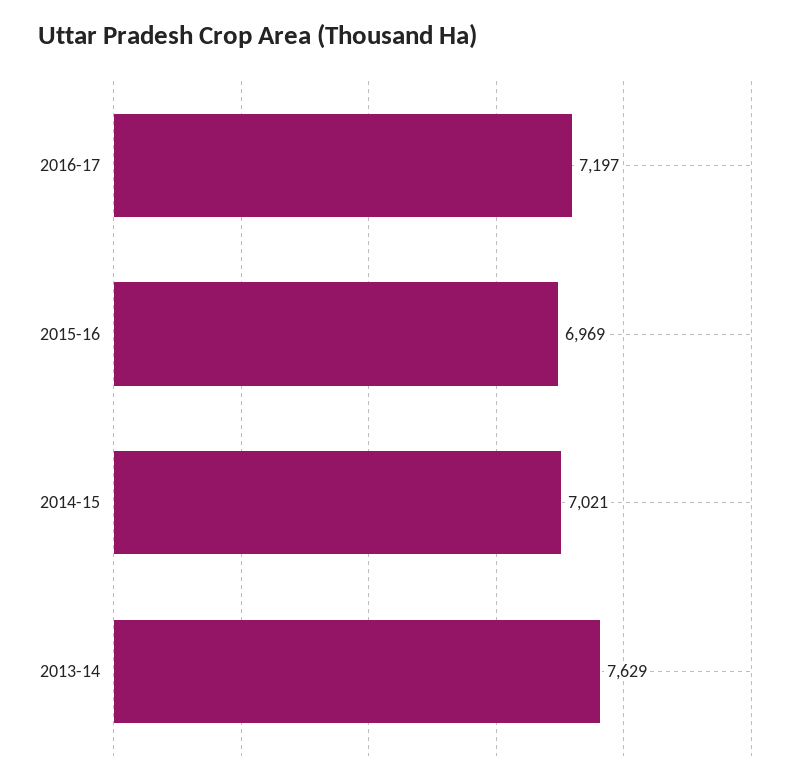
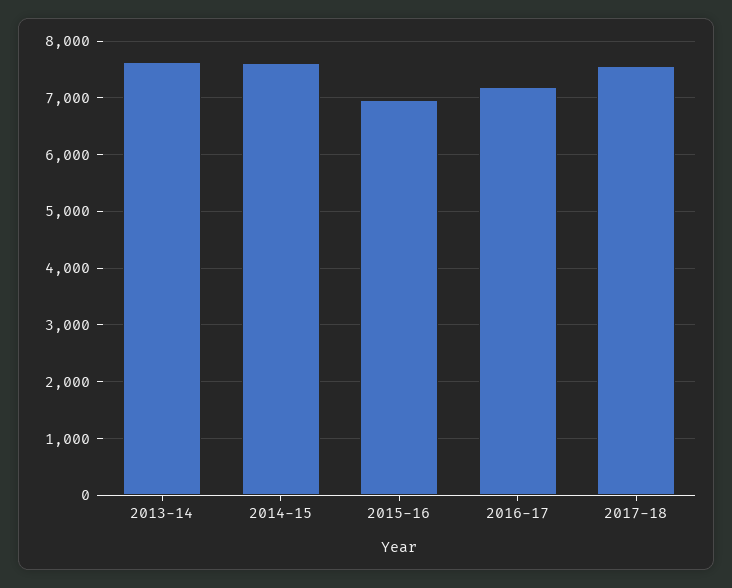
2014-15: 7021 -> 7600
2017-18: none -> 7600

